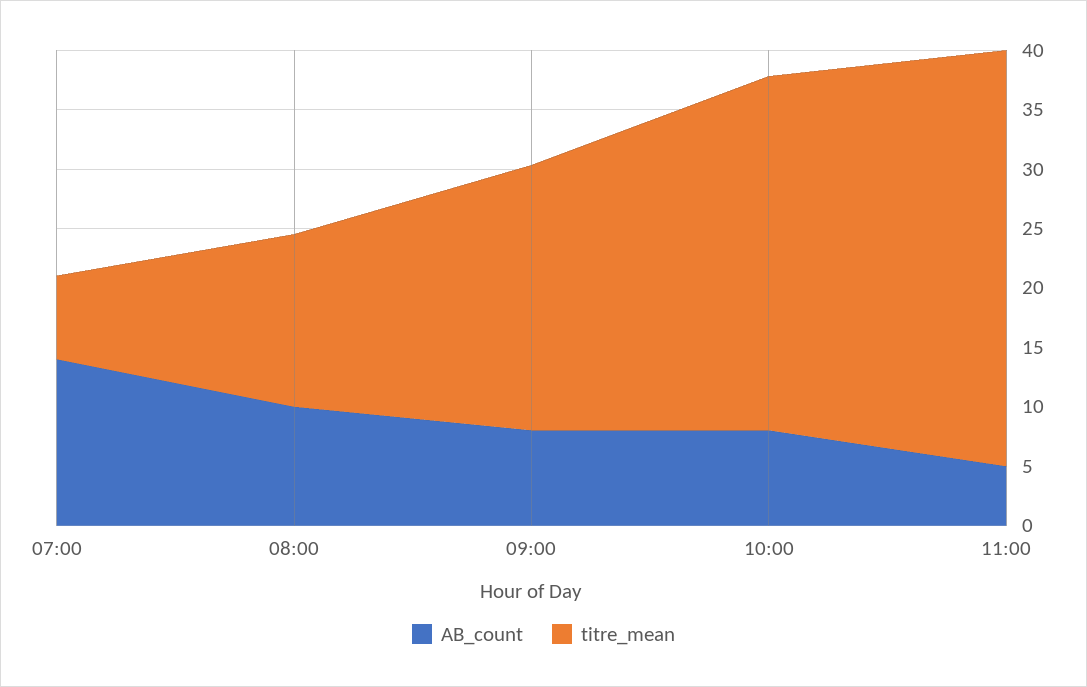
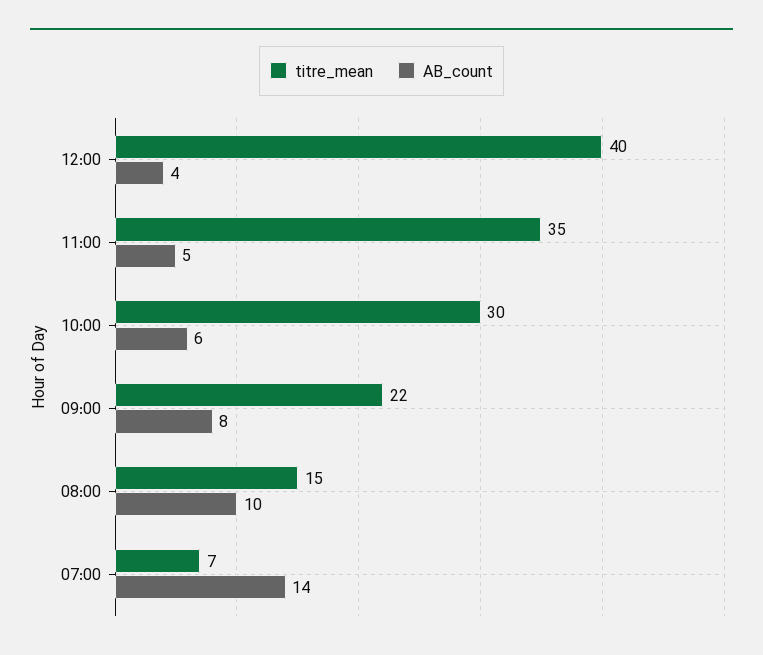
AB_count, 10:00: 8 -> 6
titre_mean, 12:00: none -> 40
AB_count, 12:00: none -> 4

